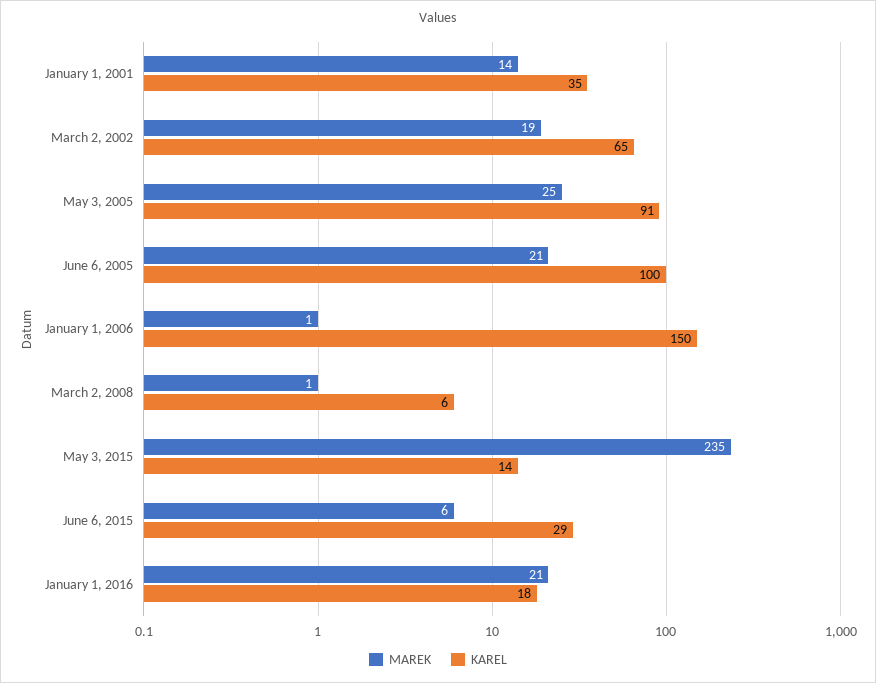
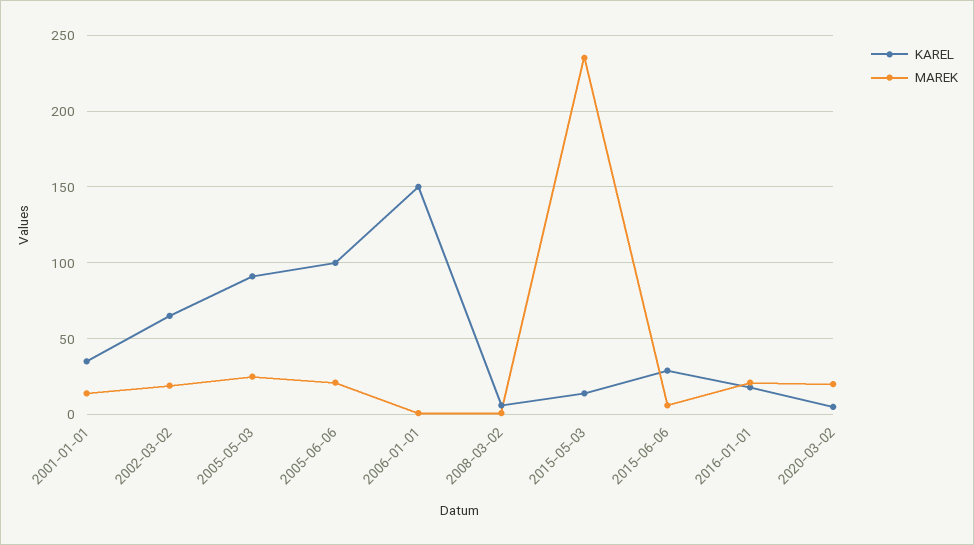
KAREL, 2020-03-02: none -> 5
MAREK, 2020-03-02: none -> 20

